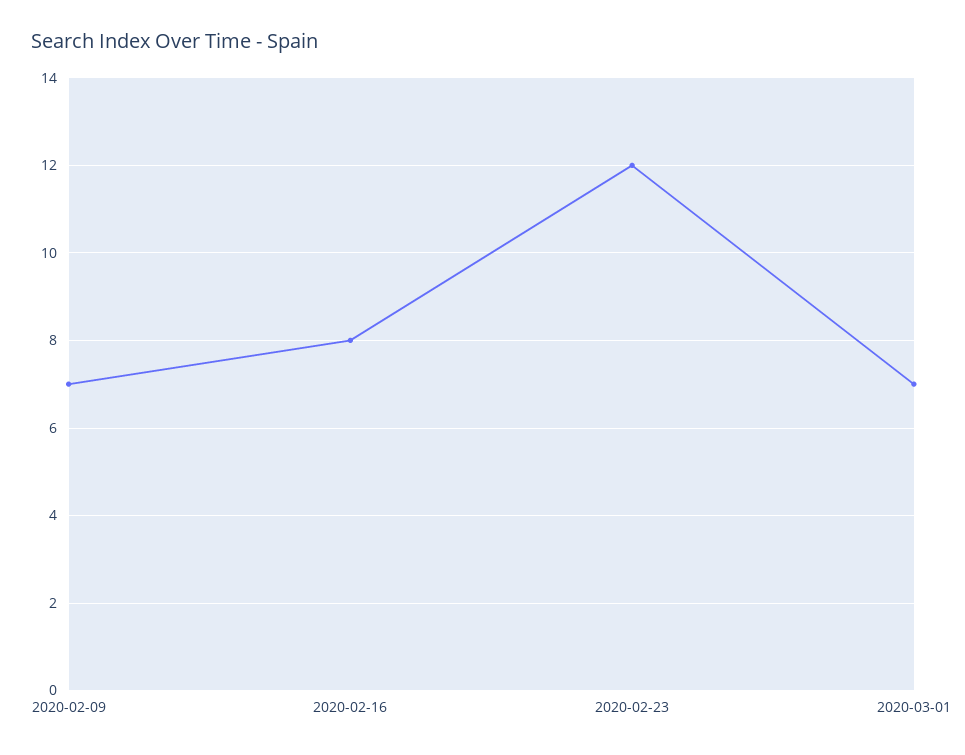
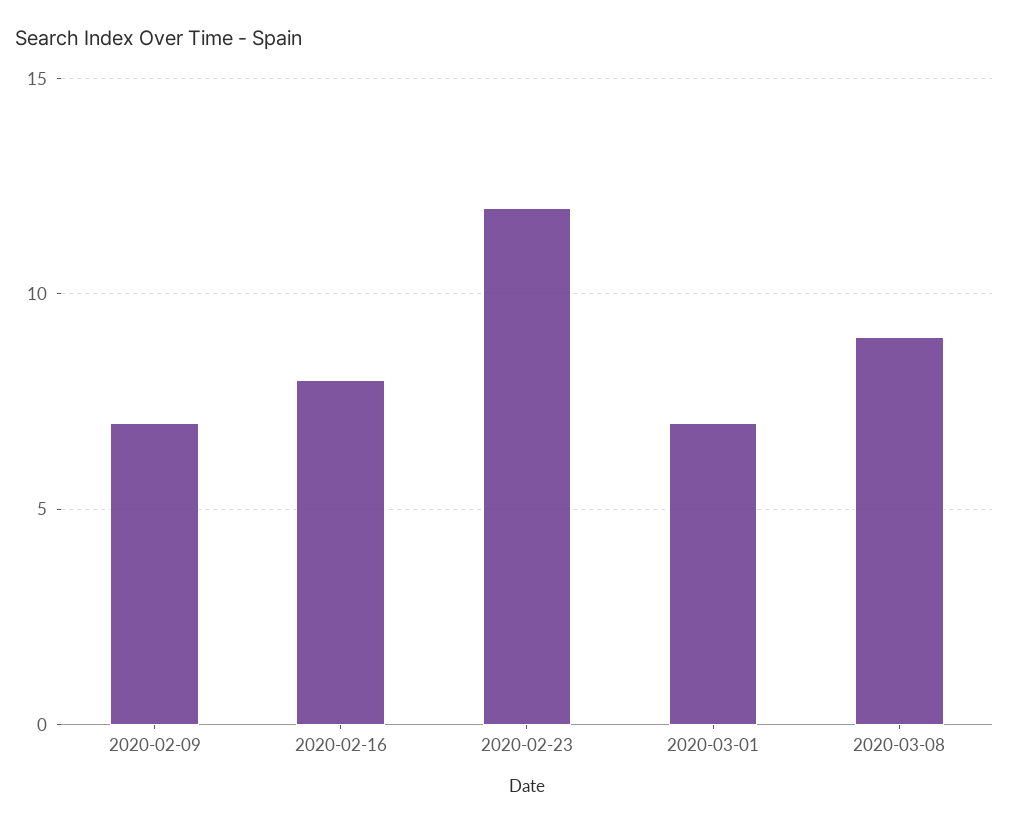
2020-03-08: none -> 9

